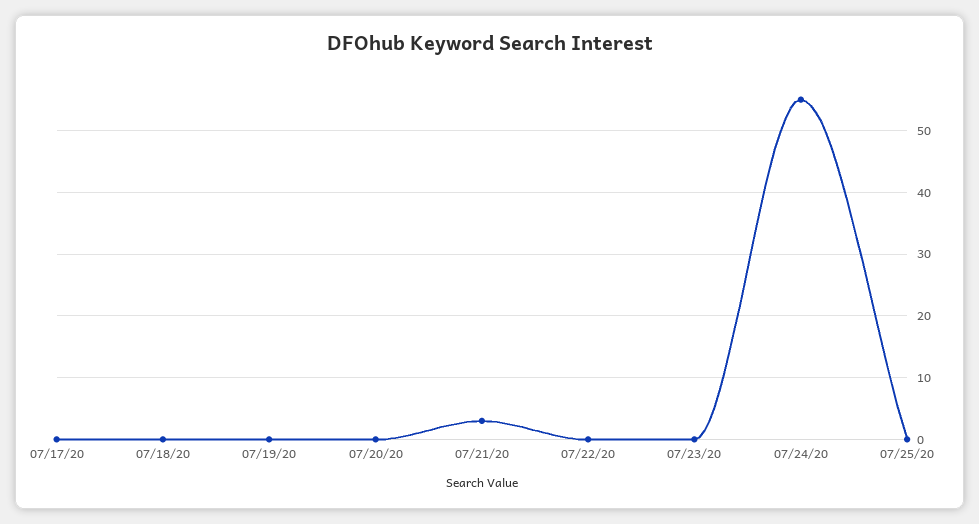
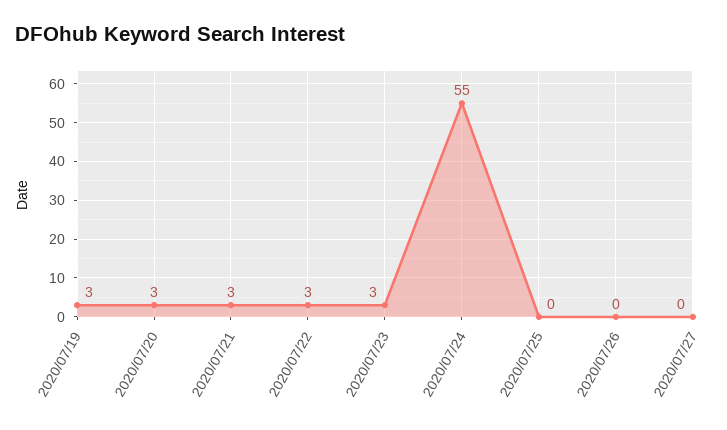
07/17/20: 0 -> none
07/18/20: 0 -> none
07/19/20: 0 -> 3
07/20/20: 0 -> 3
07/22/20: 0 -> 3
07/23/20: 0 -> 3
2020/07/26: none -> 0
2020/07/27: none -> 0

